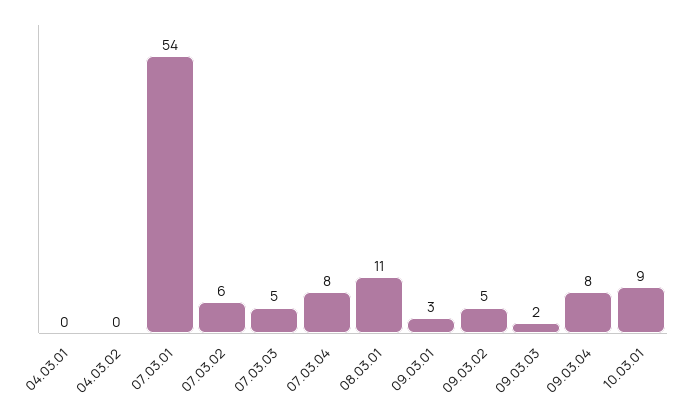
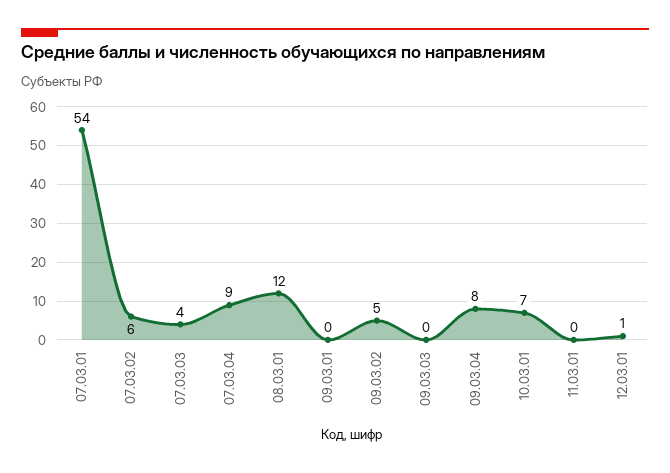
04.03.01: 0 -> none
04.03.02: 0 -> none
07.03.03: 5 -> 4
07.03.04: 8 -> 9
08.03.01: 11 -> 12
09.03.01: 3 -> 0
09.03.03: 2 -> 0
10.03.01: 9 -> 7
11.03.01: none -> 0
12.03.01: none -> 1

